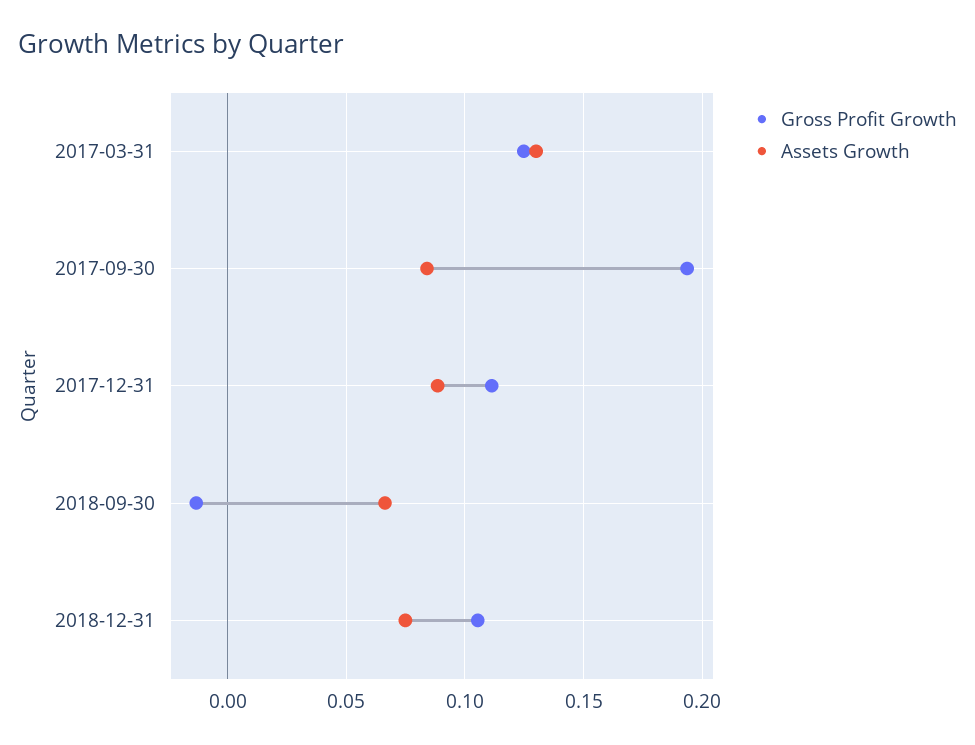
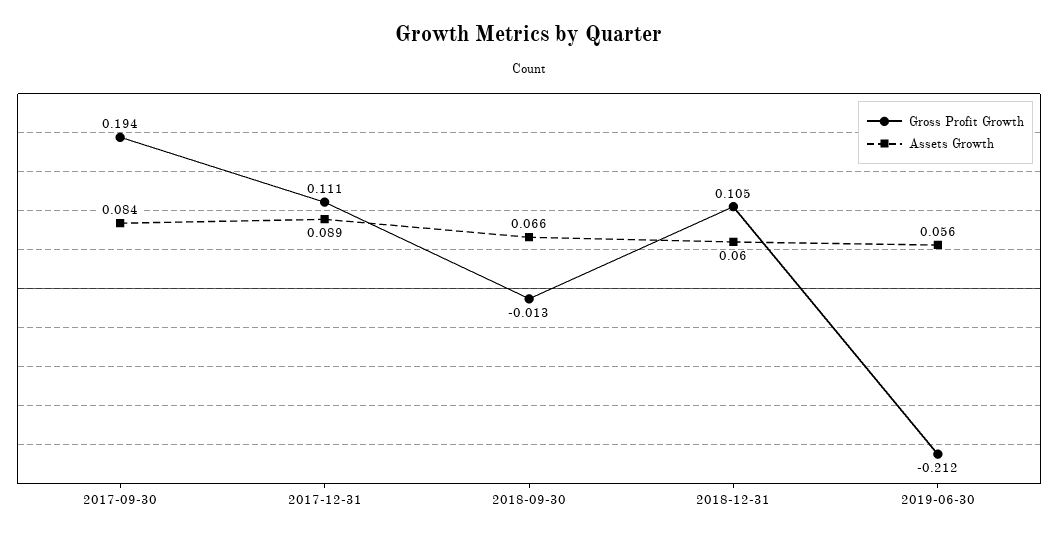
Gross Profit Growth, 2017-03-31: 0.125 -> none
Assets Growth, 2017-03-31: 0.13 -> none
Assets Growth, 2018-12-31: 0.075 -> 0.06
Gross Profit Growth, 2019-06-30: none -> -0.212
Assets Growth, 2019-06-30: none -> 0.056

